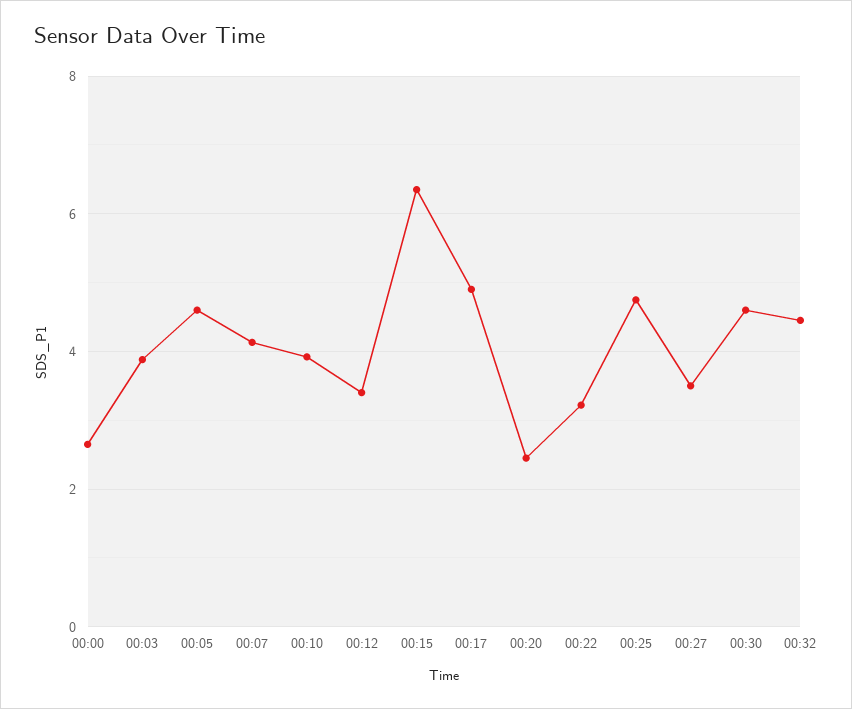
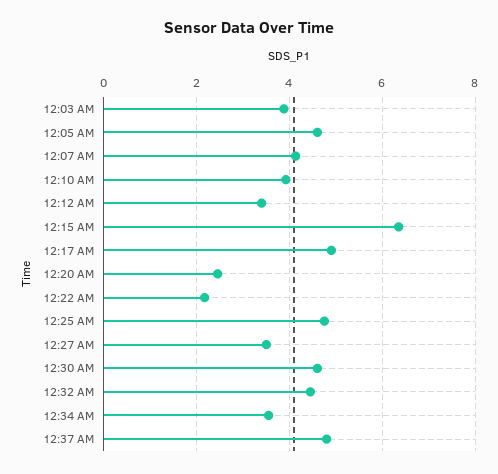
00:00: 2.6 -> none
00:22: 3.2 -> 2.2
12:34 AM: none -> 3.6
12:37 AM: none -> 4.8

